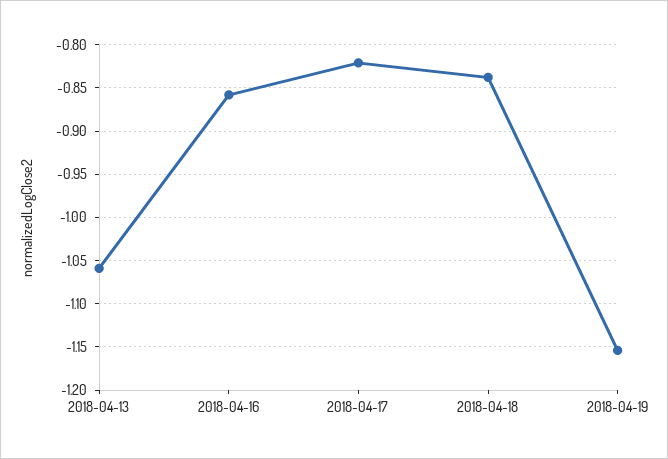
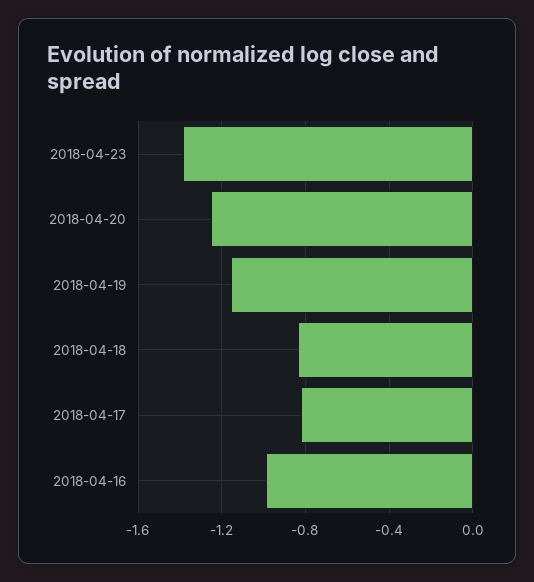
2018-04-13: -1.06 -> none
2018-04-16: -0.86 -> -1
2018-04-23: none -> -1.4
2018-04-20: none -> -1.25

